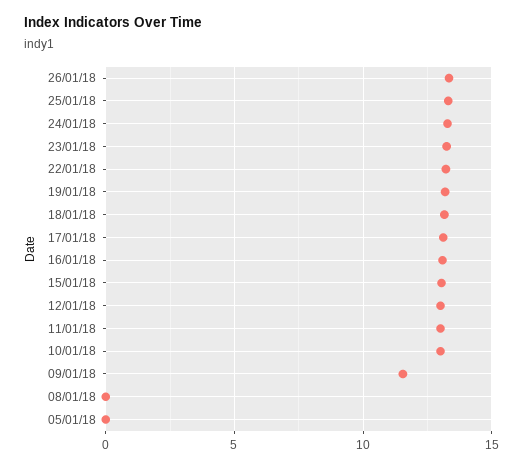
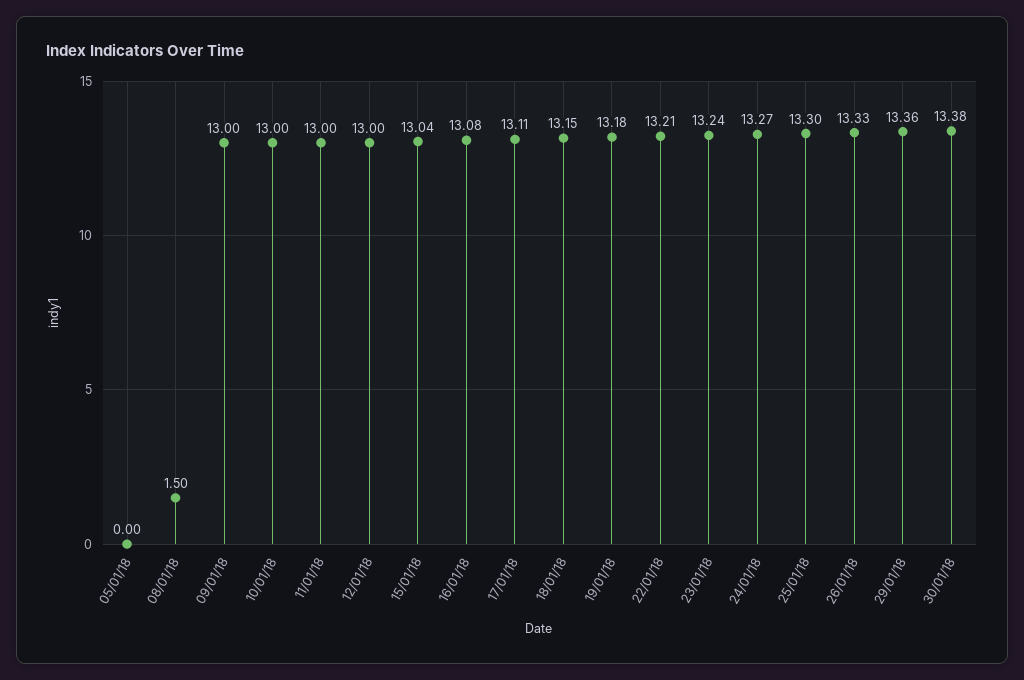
09/01/18: 11.5 -> 13
08/01/18: 0 -> 1.5
29/01/18: none -> 13.36
30/01/18: none -> 13.38

